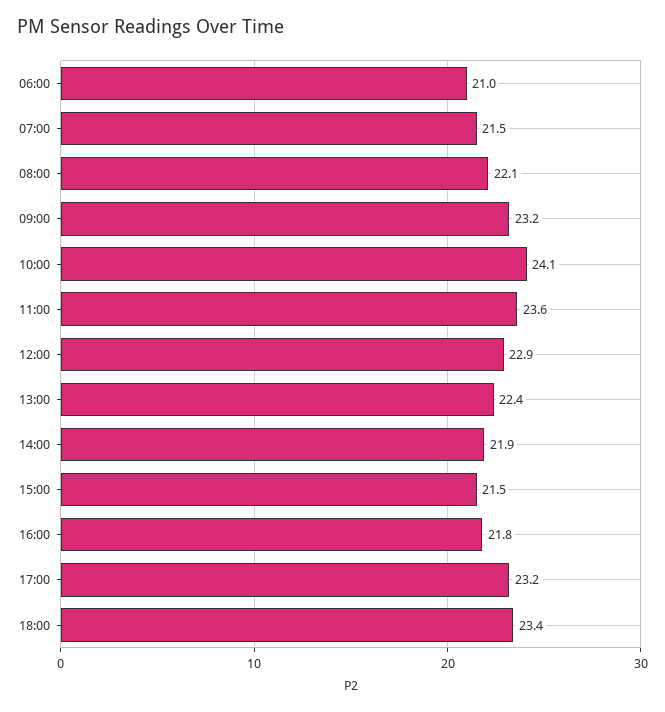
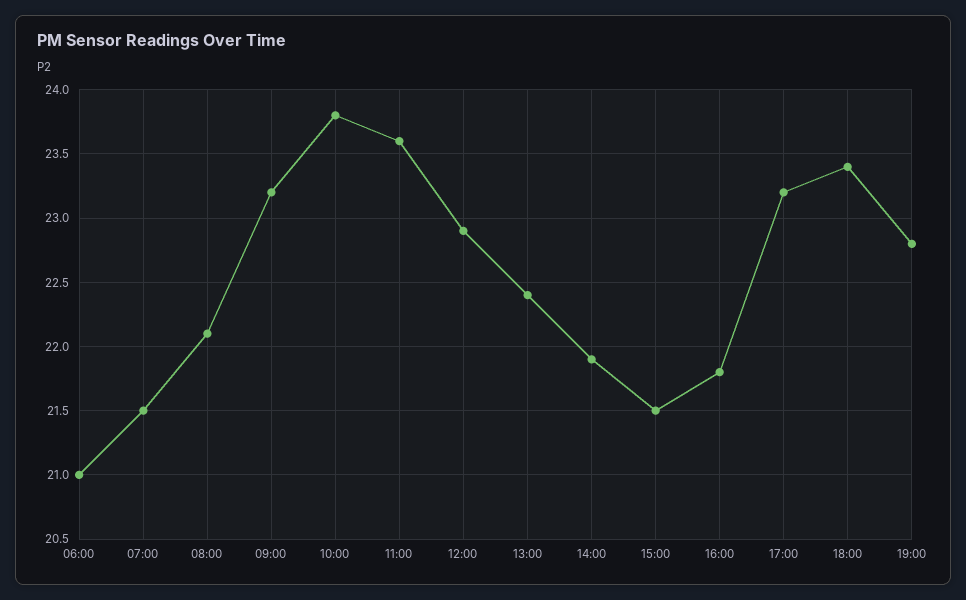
10:00: 24.1 -> 23.8
19:00: none -> 22.8

